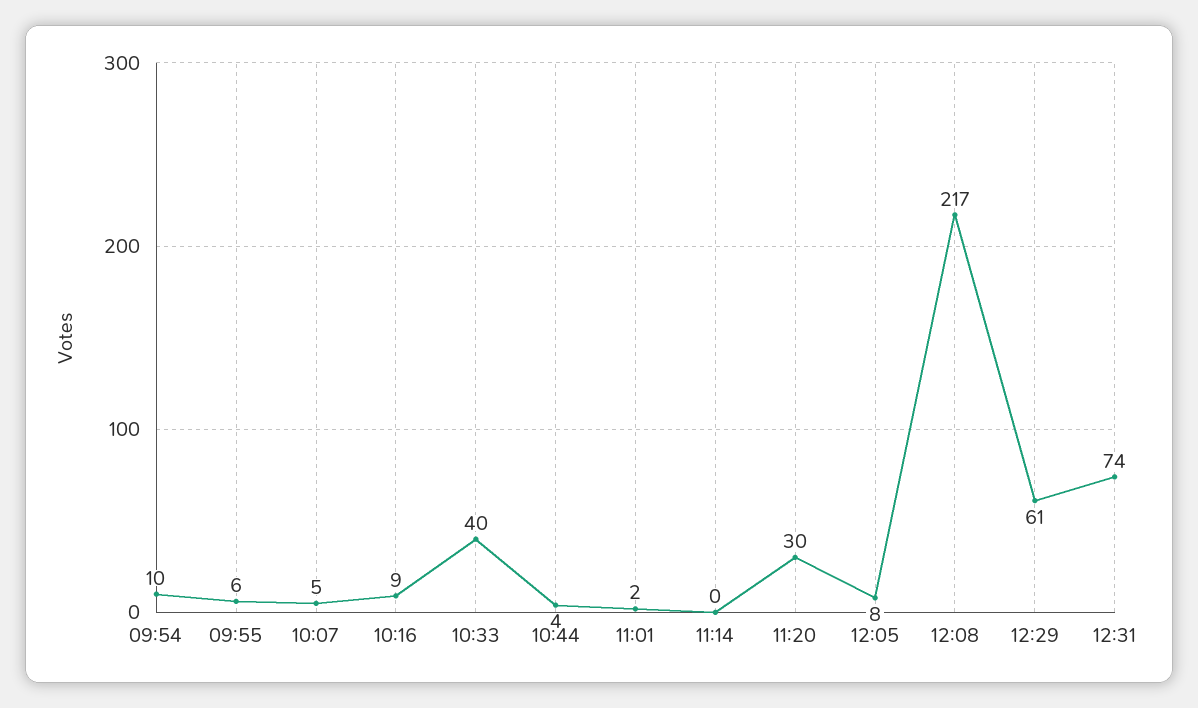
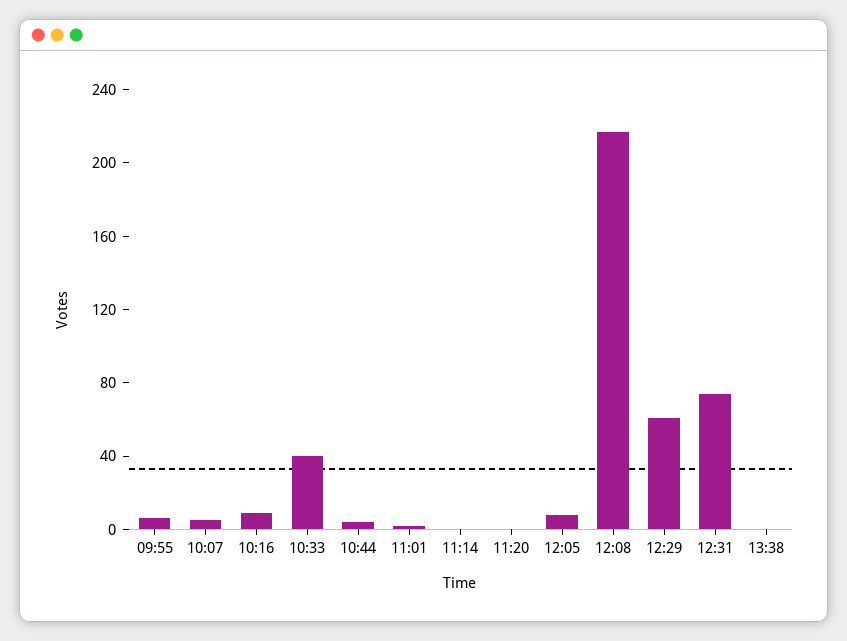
09:54: 10 -> none
11:20: 30 -> 0
13:38: none -> 0

